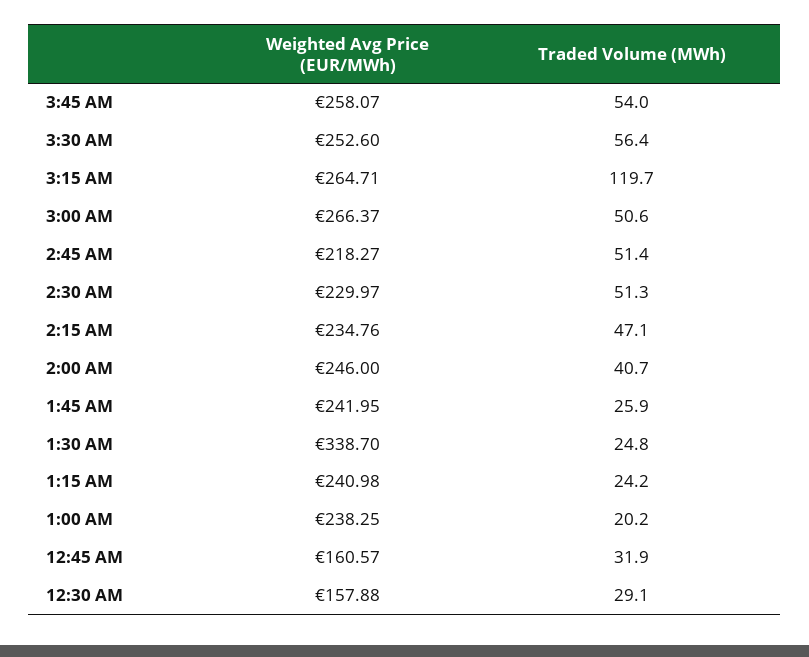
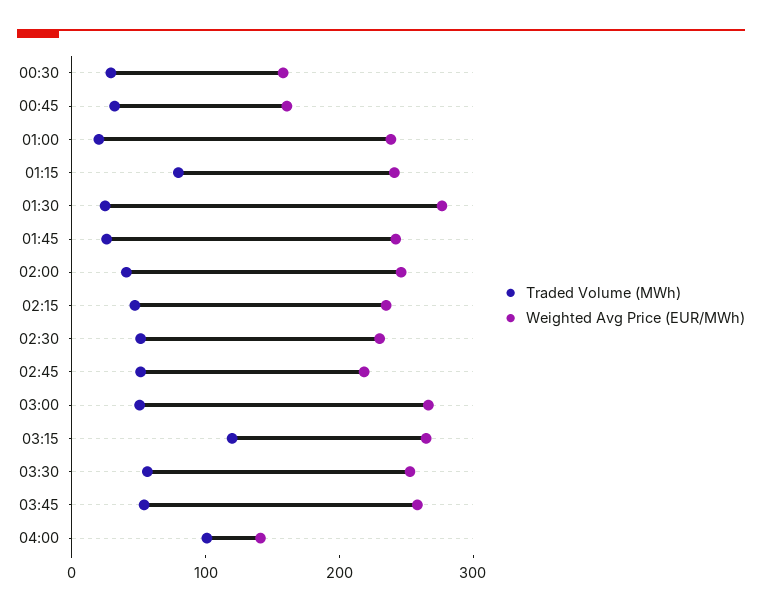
Weighted Avg Price (EUR/MWh), 1:30 AM: 338.7 -> 280
Traded Volume (MWh), 1:15 AM: 24.2 -> 80
Traded Volume (MWh), 04:00: none -> 100
Weighted Avg Price (EUR/MWh), 04:00: none -> 140

